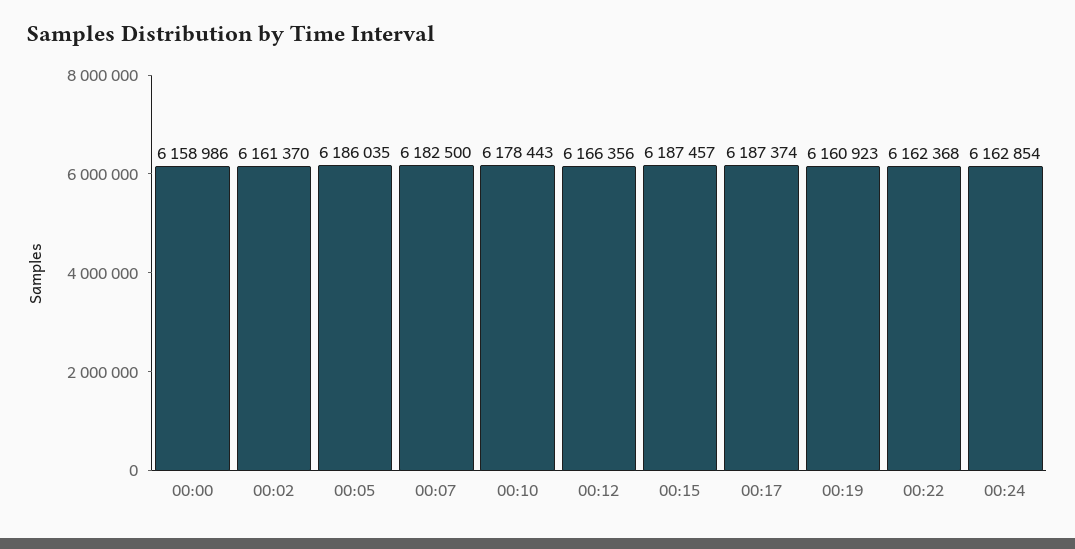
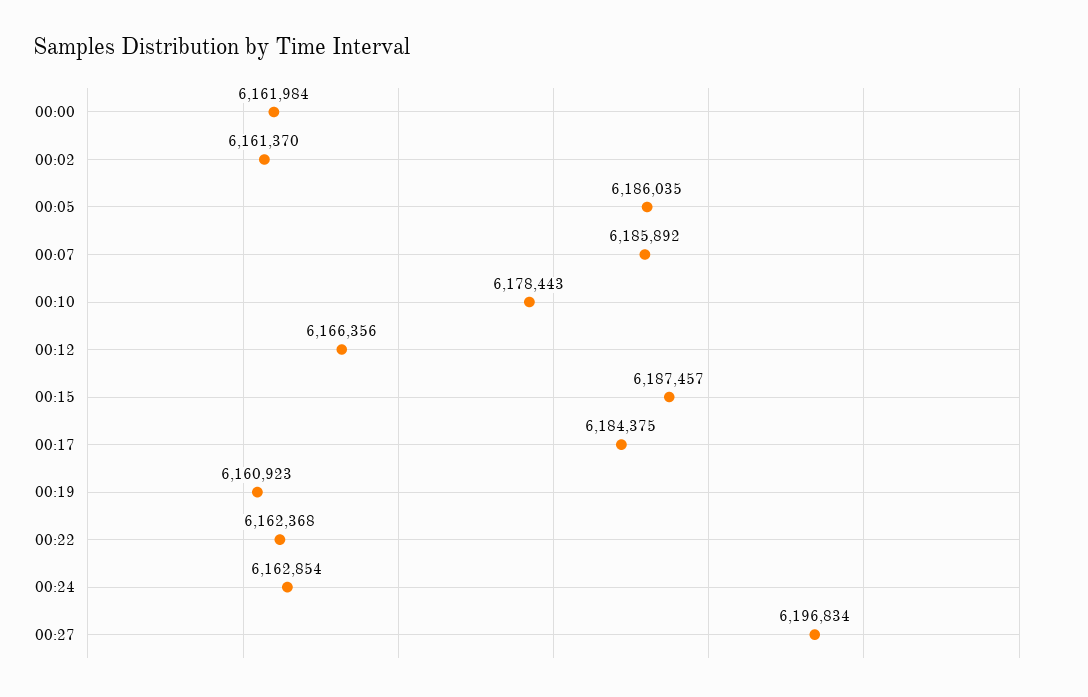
00:00: 6158986 -> 6161984
00:07: 6182500 -> 6185892
00:17: 6187374 -> 6184375
00:27: none -> 6196834

